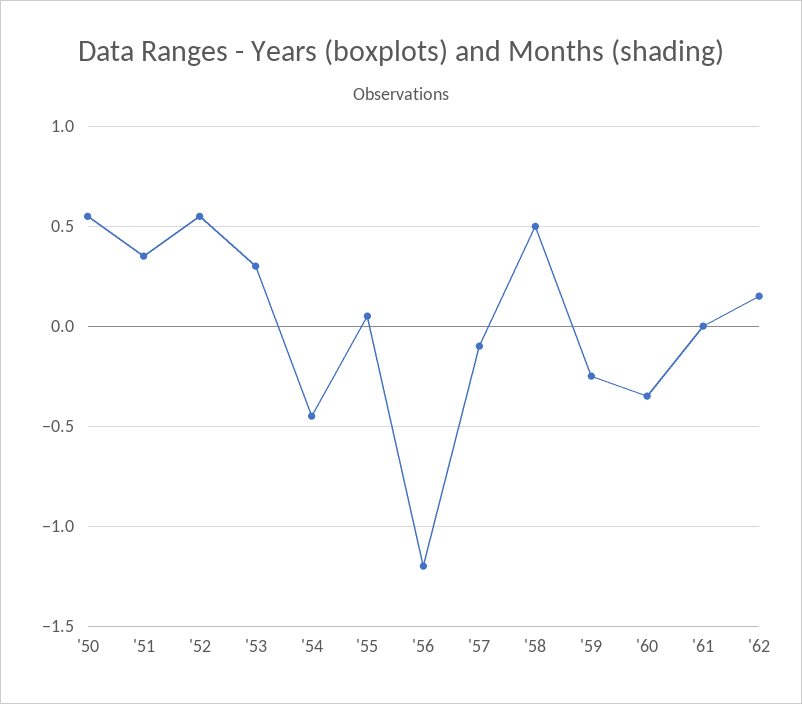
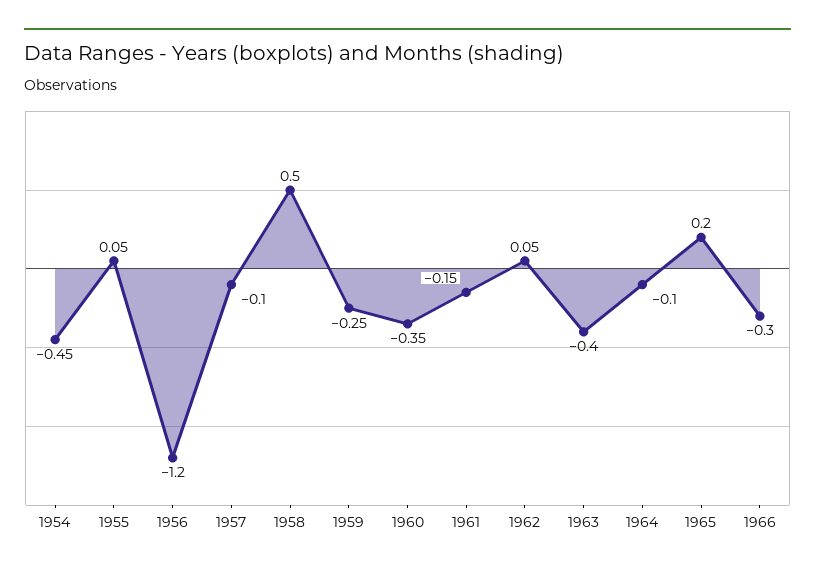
'50: 0.55 -> none
'51: 0.35 -> none
'52: 0.55 -> none
'53: 0.3 -> none
'61: 0 -> -0.15
'62: 0.15 -> 0.05
1963: none -> -0.4
1964: none -> -0.1
1965: none -> 0.2
1966: none -> -0.3

